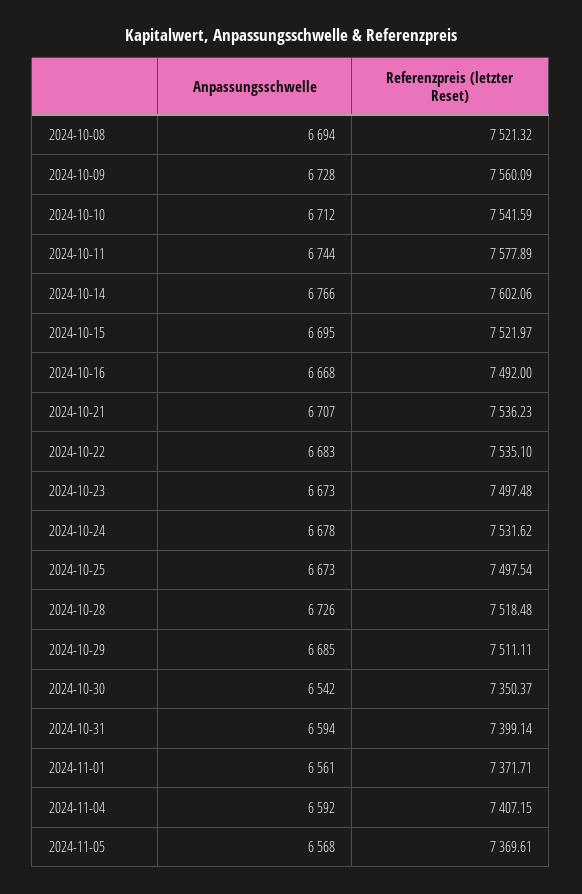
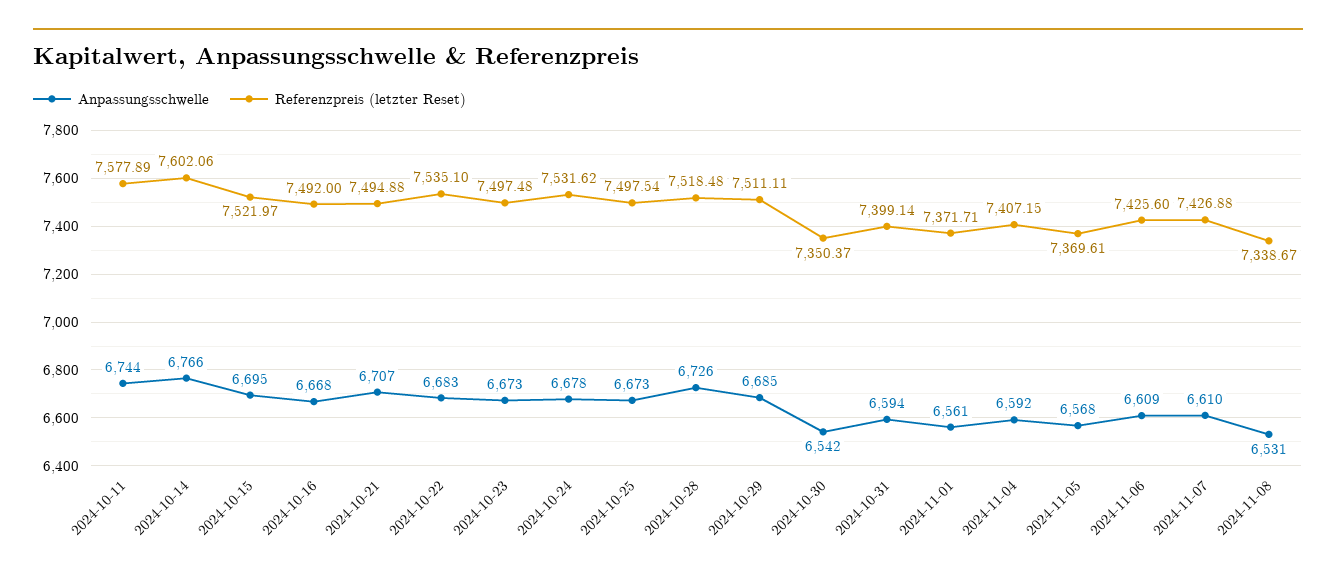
Anpassungsschwelle, 2024-10-08: 6694 -> none
Referenzpreis (letzter Reset), 2024-10-08: 7521.32 -> none
Anpassungsschwelle, 2024-10-09: 6728 -> none
Referenzpreis (letzter Reset), 2024-10-09: 7560.09 -> none
Anpassungsschwelle, 2024-10-10: 6712 -> none
Referenzpreis (letzter Reset), 2024-10-10: 7541.59 -> none
Referenzpreis (letzter Reset), 2024-10-21: 7536.23 -> 7494.88
Anpassungsschwelle, 2024-11-06: none -> 6609
Referenzpreis (letzter Reset), 2024-11-06: none -> 7425.6
Anpassungsschwelle, 2024-11-07: none -> 6610
Referenzpreis (letzter Reset), 2024-11-07: none -> 7426.88
Anpassungsschwelle, 2024-11-08: none -> 6531
Referenzpreis (letzter Reset), 2024-11-08: none -> 7338.67

